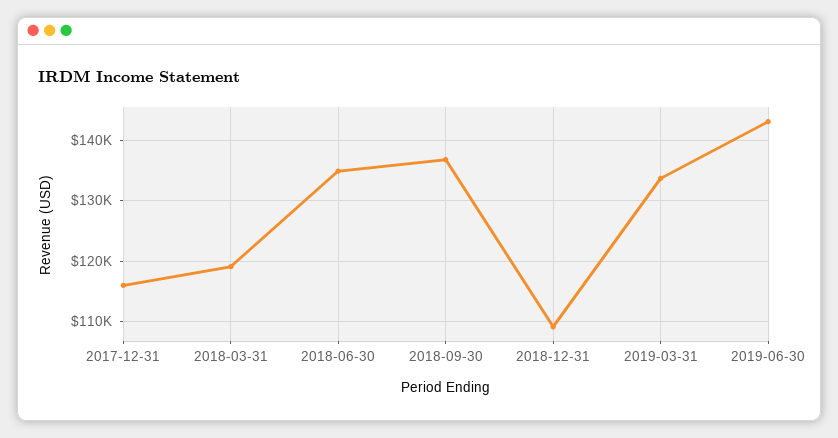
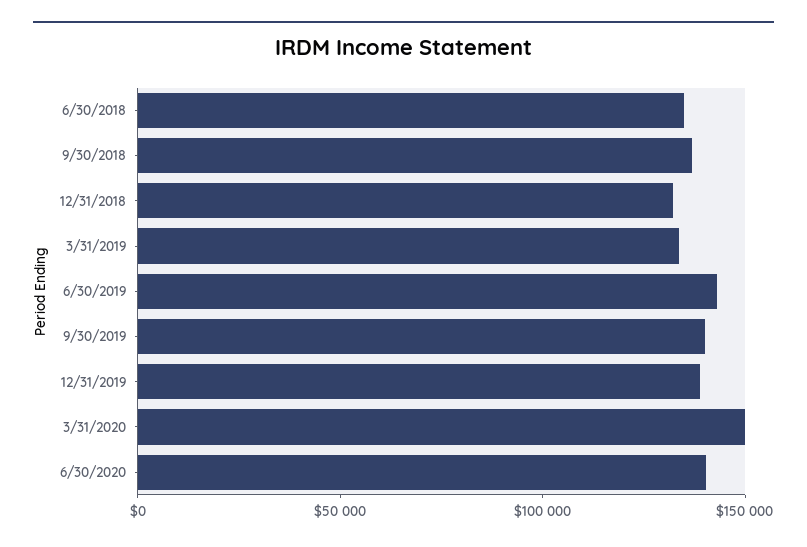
2017-12-31: 116000 -> none
2018-03-31: 119000 -> none
2018-12-31: 109000 -> 130000
9/30/2019: none -> 140000
12/31/2019: none -> 140000
3/31/2020: none -> 150000
6/30/2020: none -> 140000

